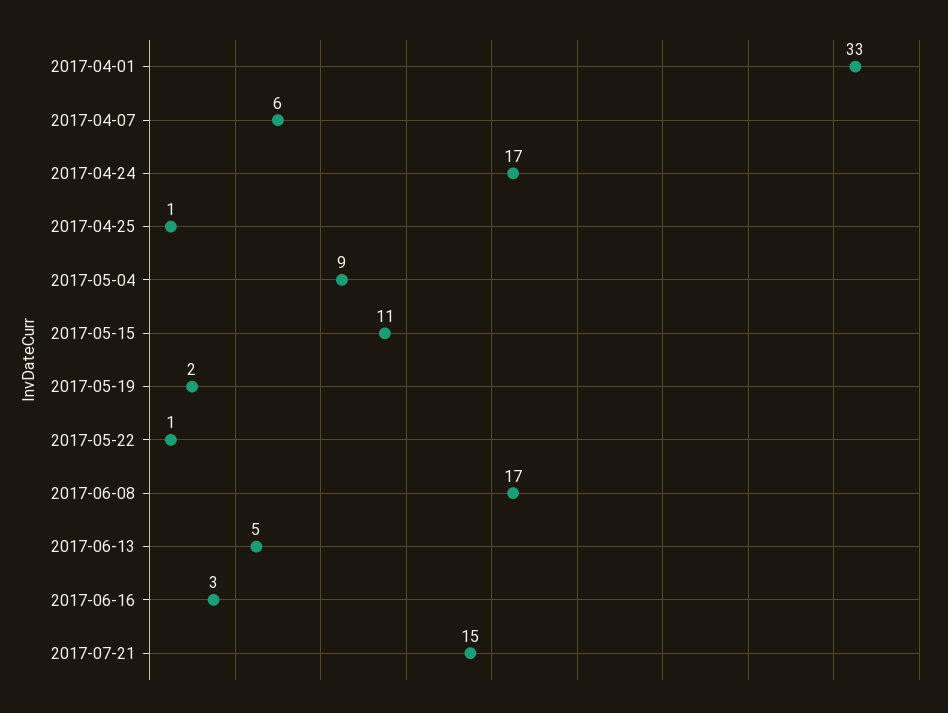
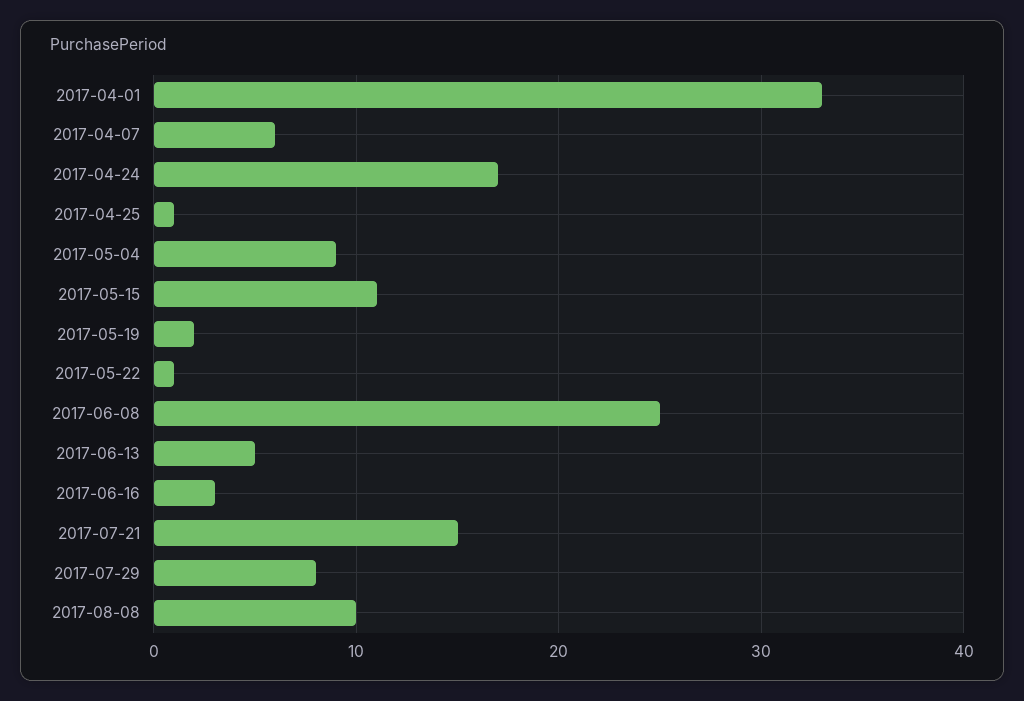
2017-06-08: 17 -> 25
2017-07-29: none -> 8
2017-08-08: none -> 10

